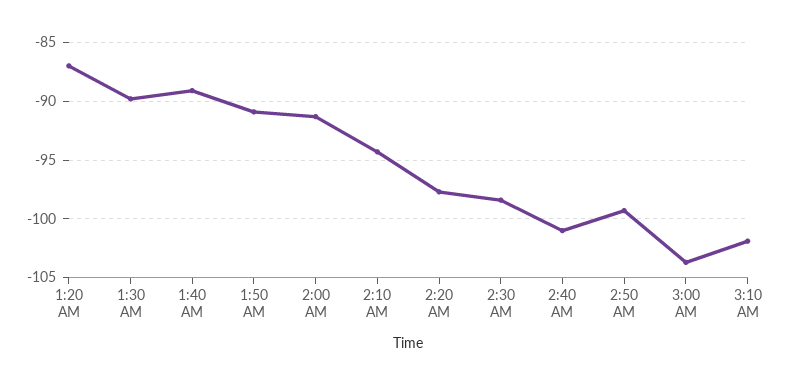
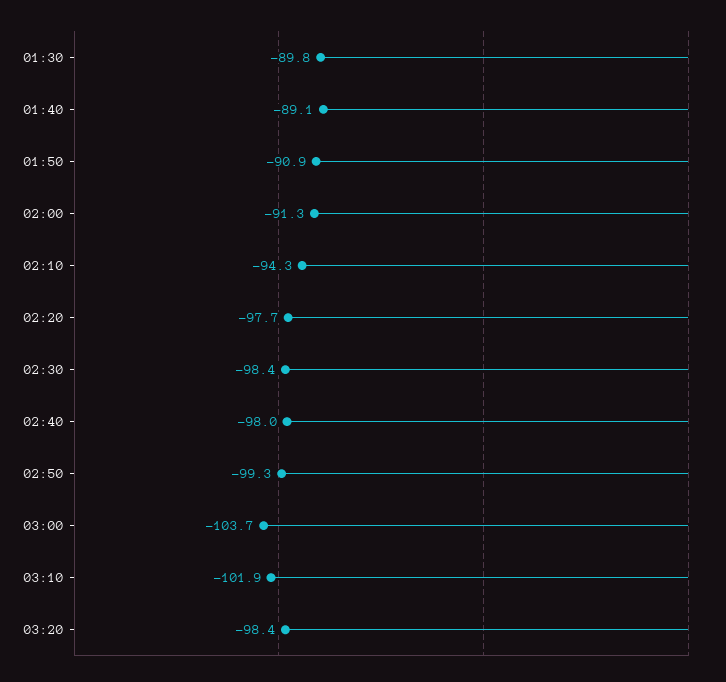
1:20 AM: -87 -> none
2:40 AM: -101 -> -98
03:20: none -> -98.4

